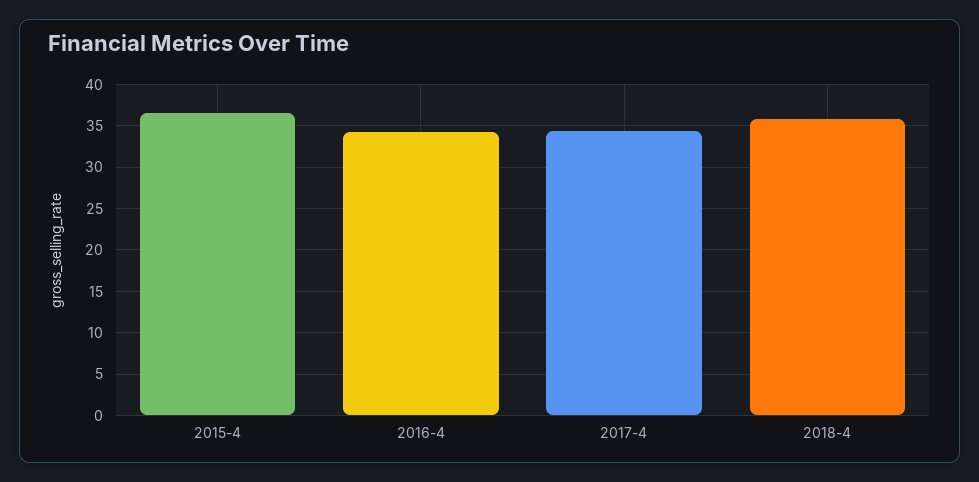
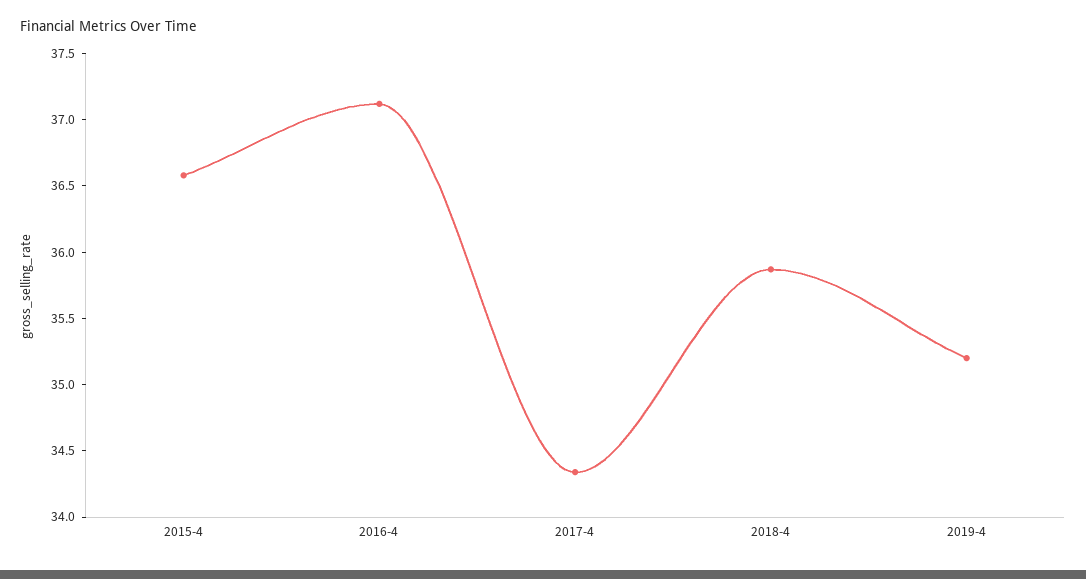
2016-4: 34 -> 37.1
2019-4: none -> 35.2

